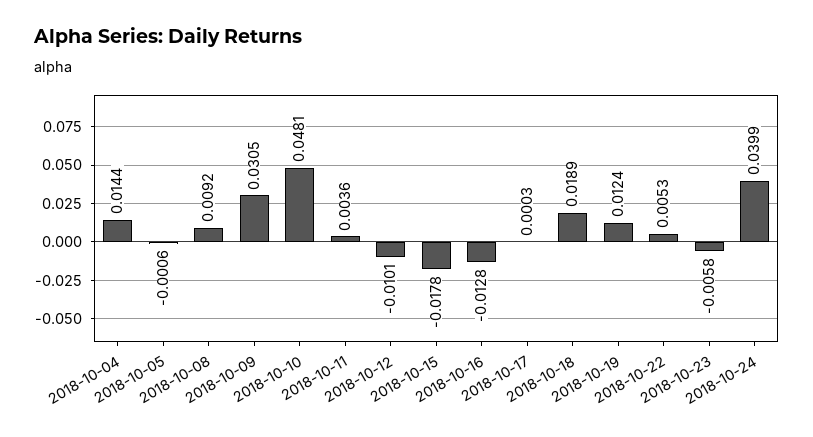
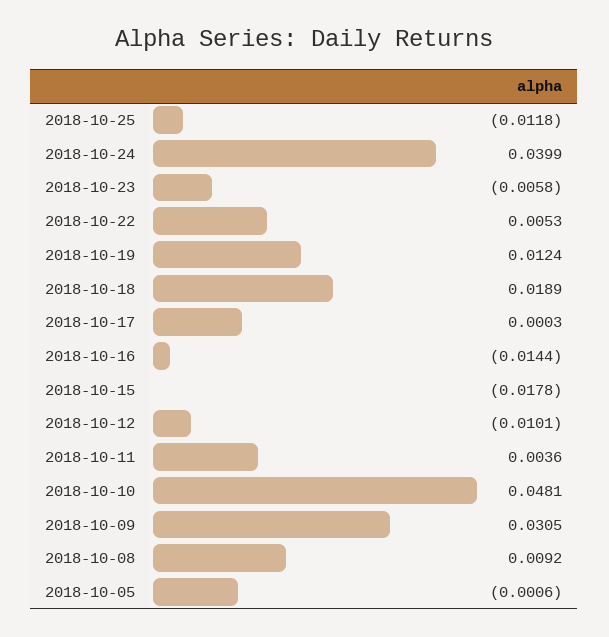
2018-10-04: 0.0144 -> none
2018-10-16: -0.0128 -> -0.0144
2018-10-25: none -> -0.0118

